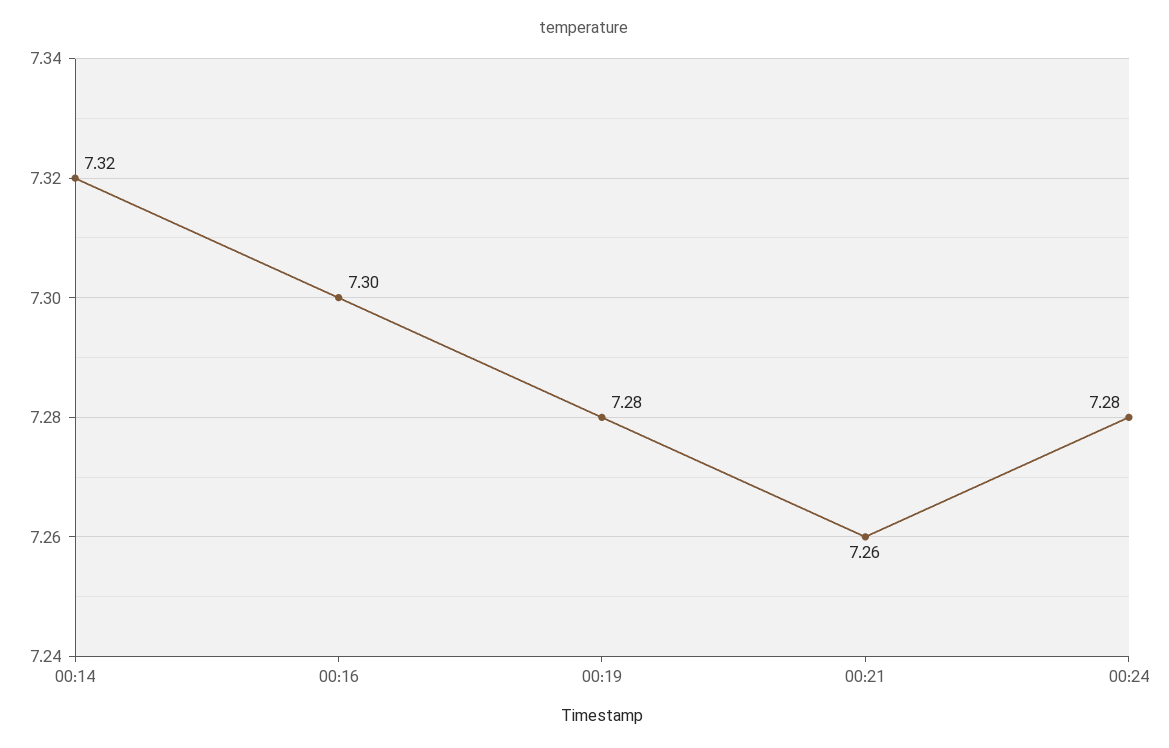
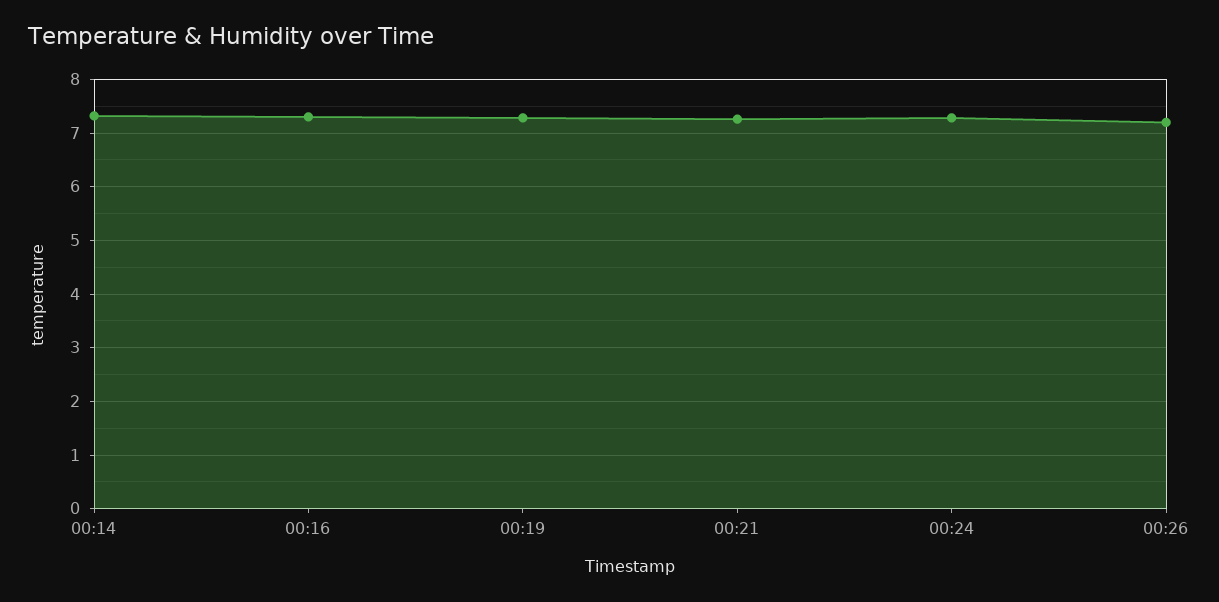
00:26: none -> 7.2

